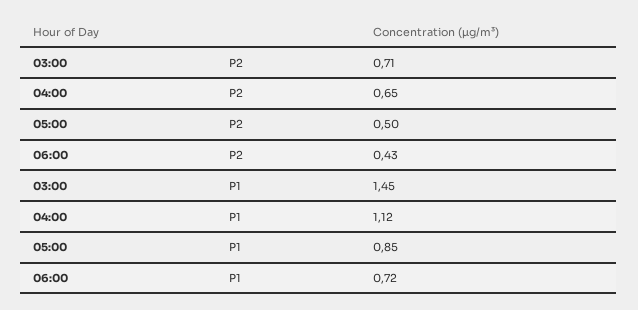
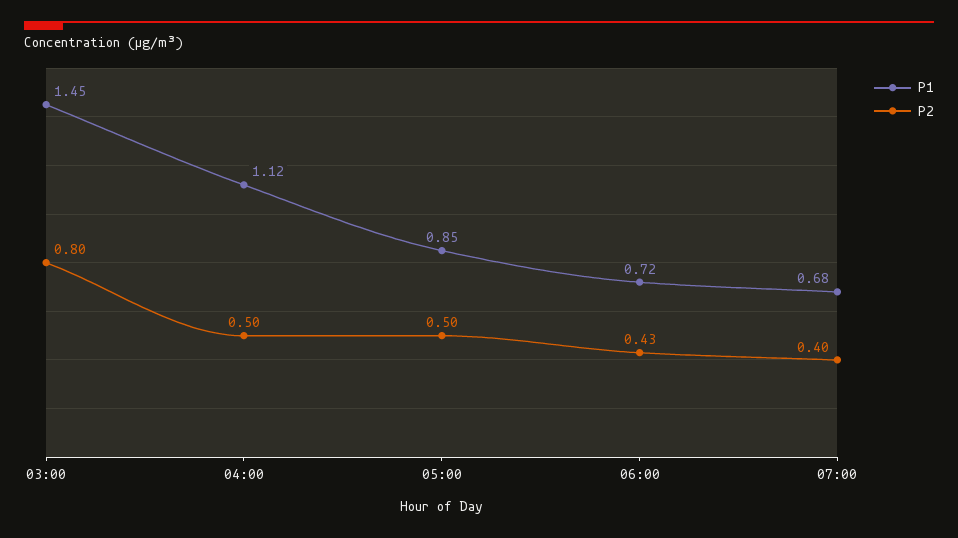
P2, 03:00: 0.71 -> 0.8
P2, 04:00: 0.65 -> 0.5
P1, 07:00: none -> 0.68
P2, 07:00: none -> 0.4

